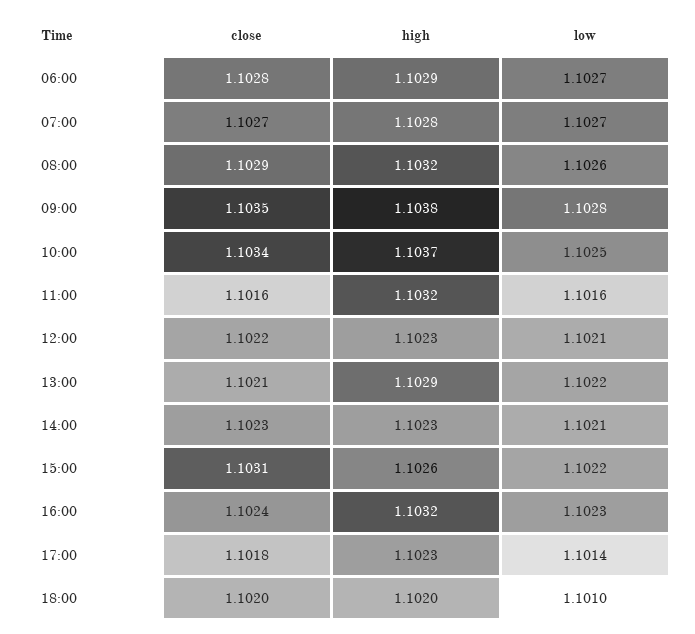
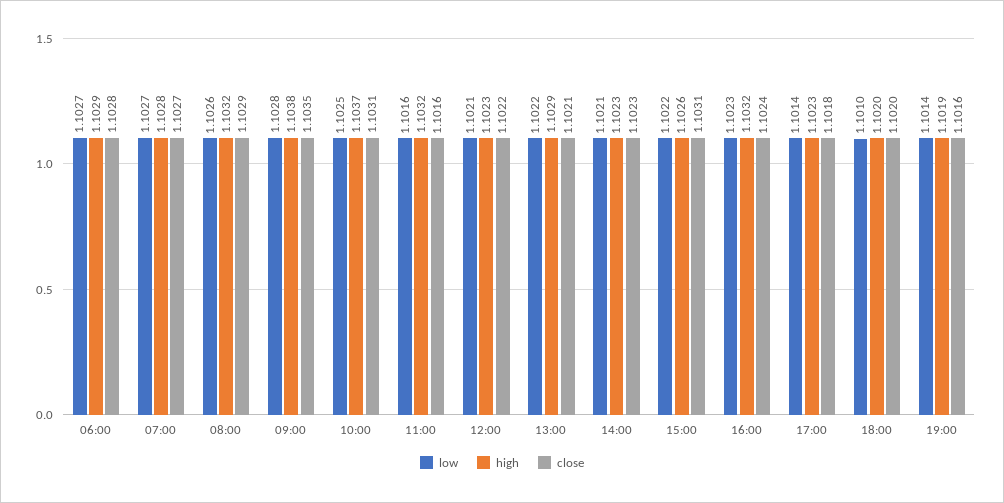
close, 10:00: 1.1034 -> 1.1031
low, 19:00: none -> 1.1014
high, 19:00: none -> 1.1019
close, 19:00: none -> 1.1016

